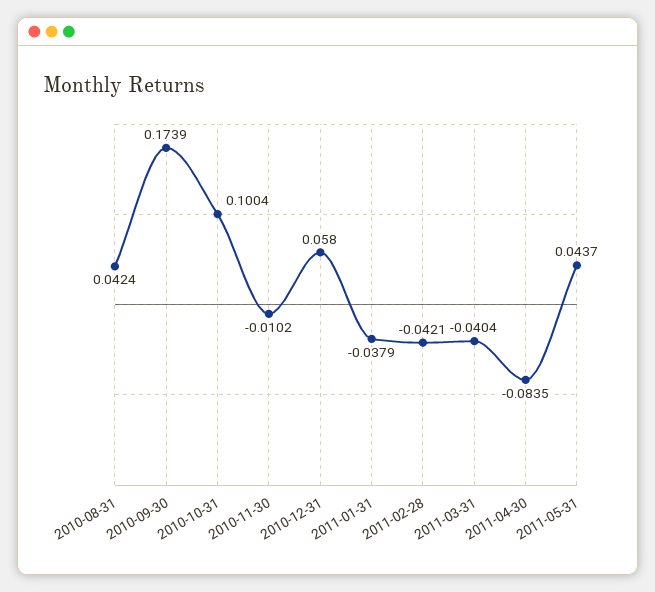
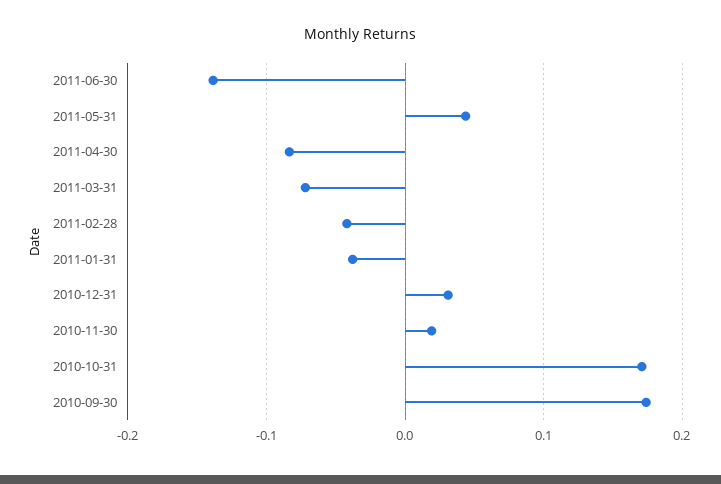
2010-08-31: 0.0424 -> none
2010-10-31: 0.1004 -> 0.17
2010-11-30: -0.0102 -> 0.02
2010-12-31: 0.058 -> 0.03
2011-03-31: -0.0404 -> -0.07
2011-06-30: none -> -0.14

